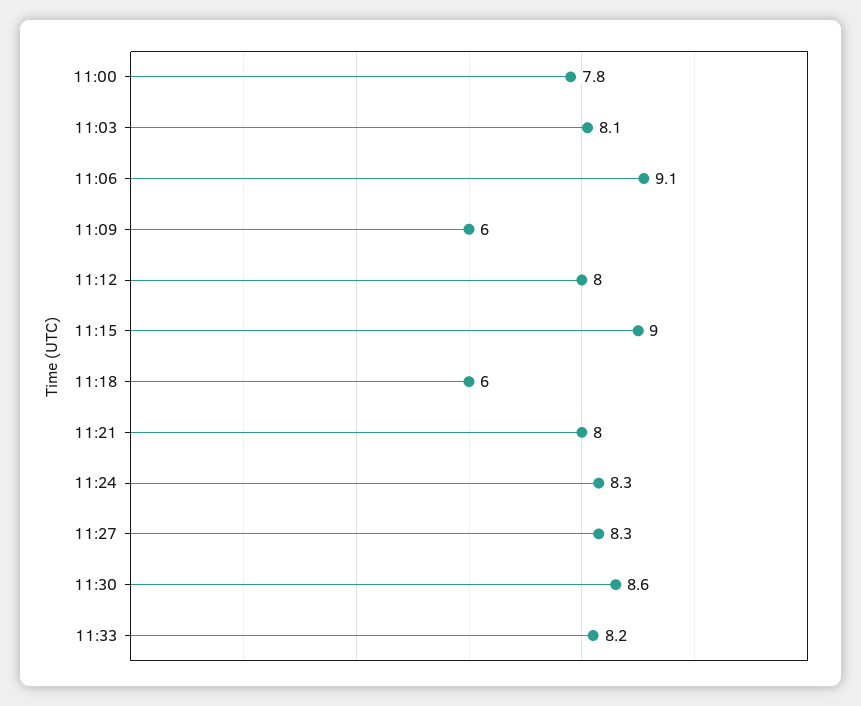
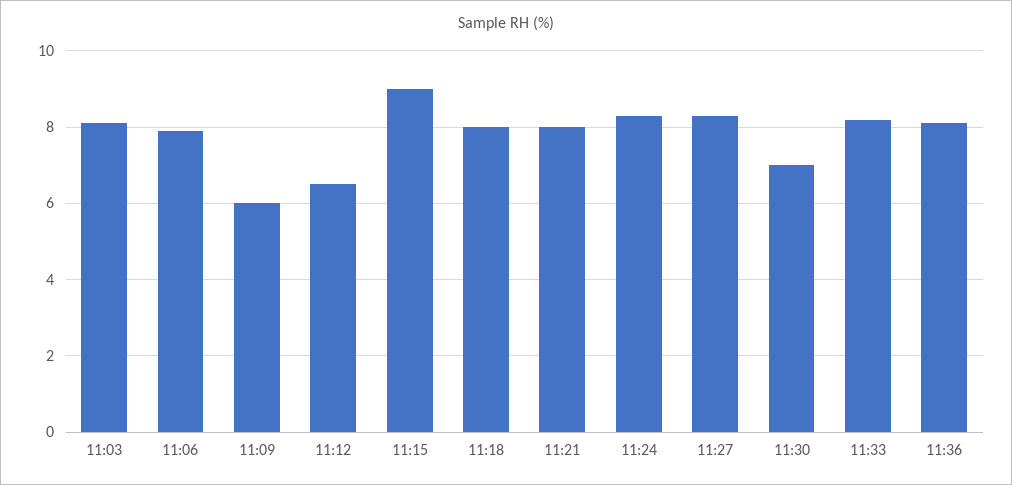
11:00: 7.8 -> none
11:06: 9.1 -> 8
11:12: 8 -> 6.5
11:18: 6 -> 8
11:30: 8.6 -> 7
11:36: none -> 8

